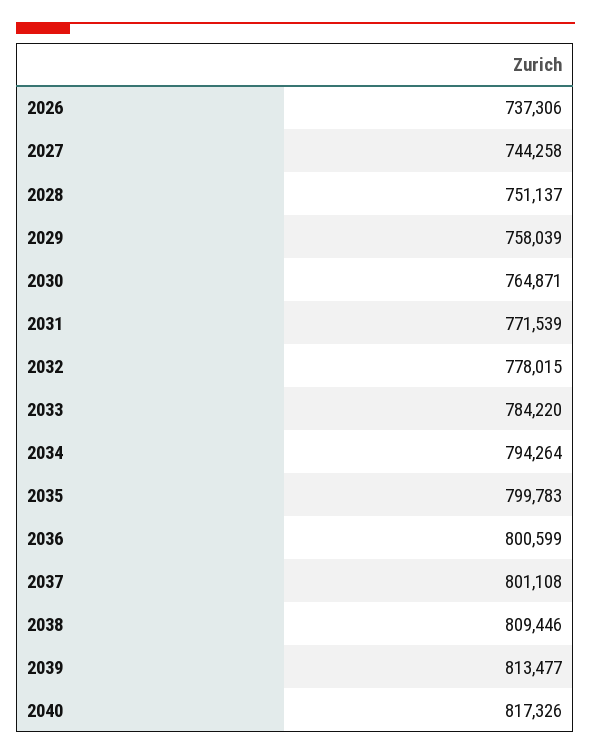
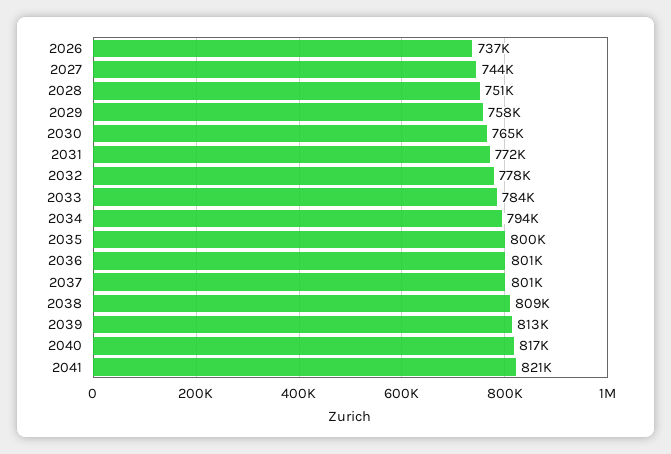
2041: none -> 821000

